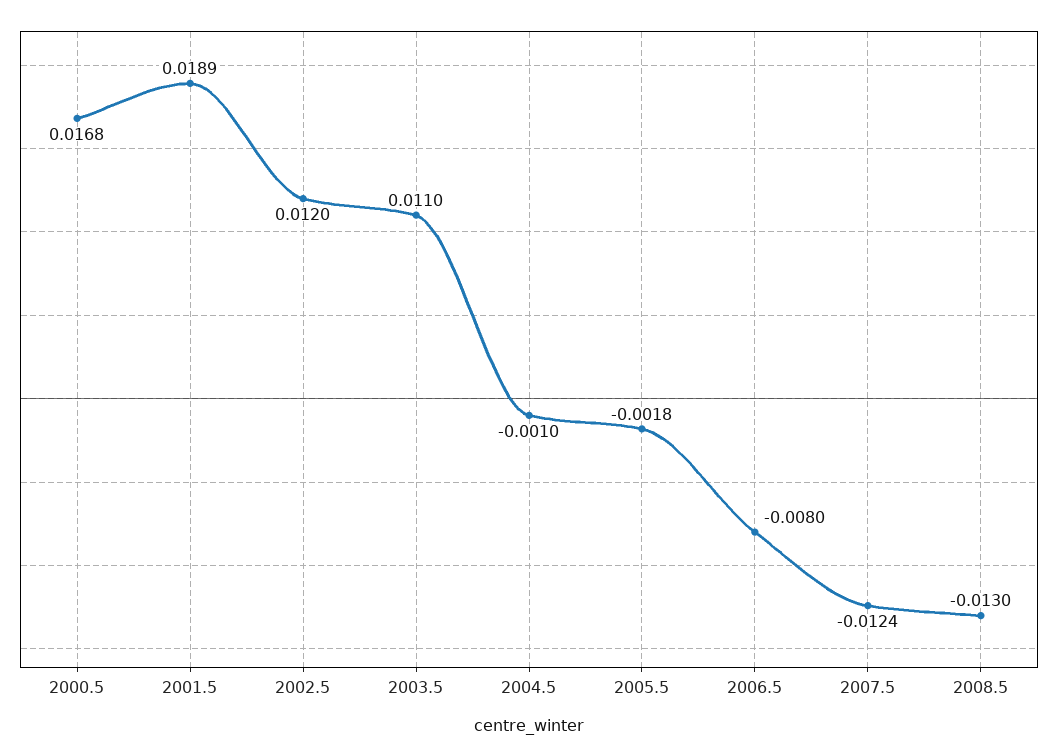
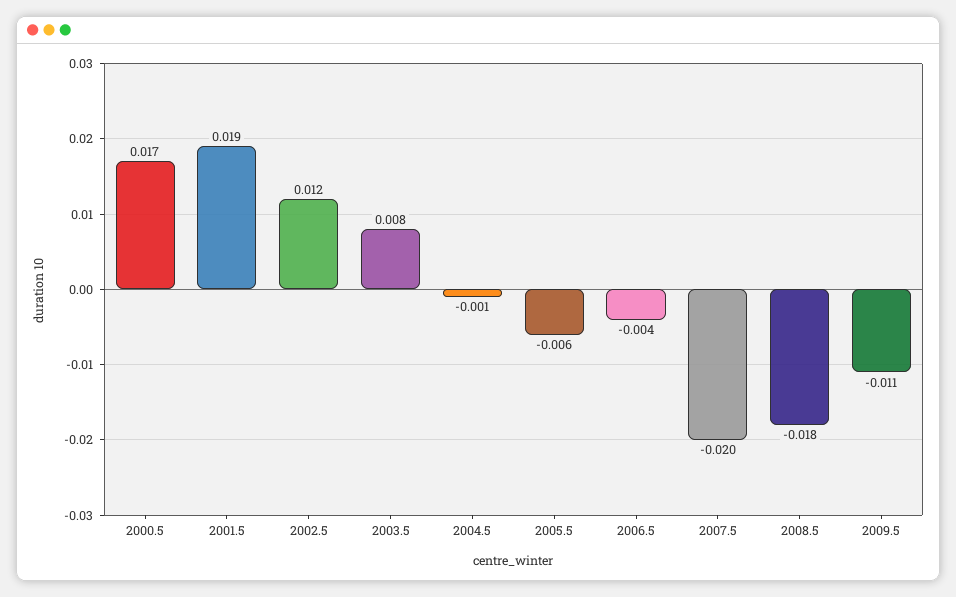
2003.5: 0.011 -> 0.008
2005.5: -0.0018 -> -0.006
2006.5: -0.008 -> -0.004
2007.5: -0.0124 -> -0.02
2008.5: -0.013 -> -0.018
2009.5: none -> -0.011

